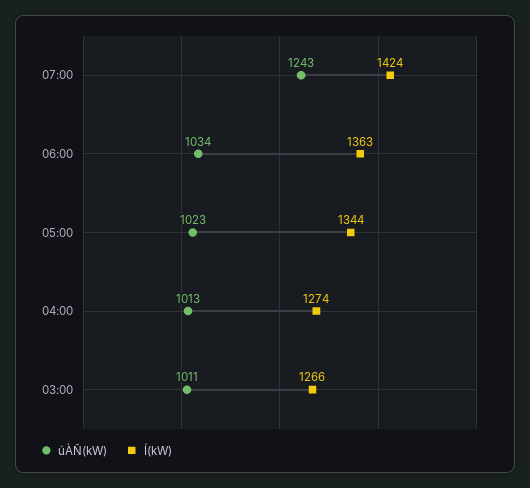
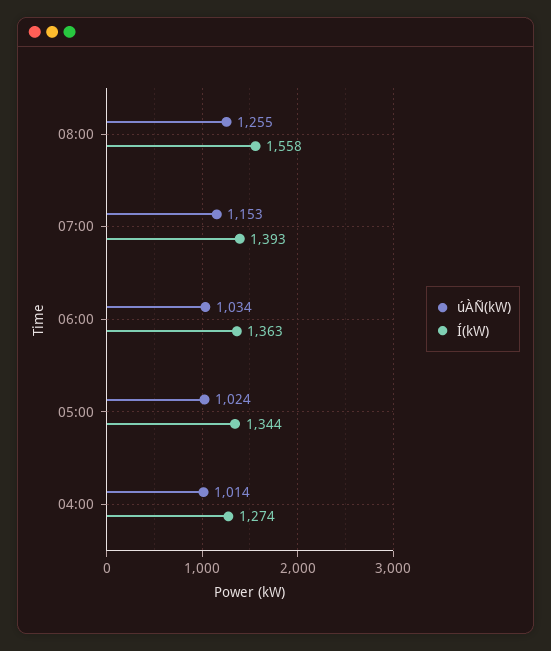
úÀÑ(kW), 07:00: 1243 -> 1153
Í(kW), 07:00: 1424 -> 1393
úÀÑ(kW), 05:00: 1023 -> 1024
úÀÑ(kW), 04:00: 1013 -> 1014
úÀÑ(kW), 03:00: 1011 -> none
Í(kW), 03:00: 1266 -> none
úÀÑ(kW), 08:00: none -> 1255
Í(kW), 08:00: none -> 1558

